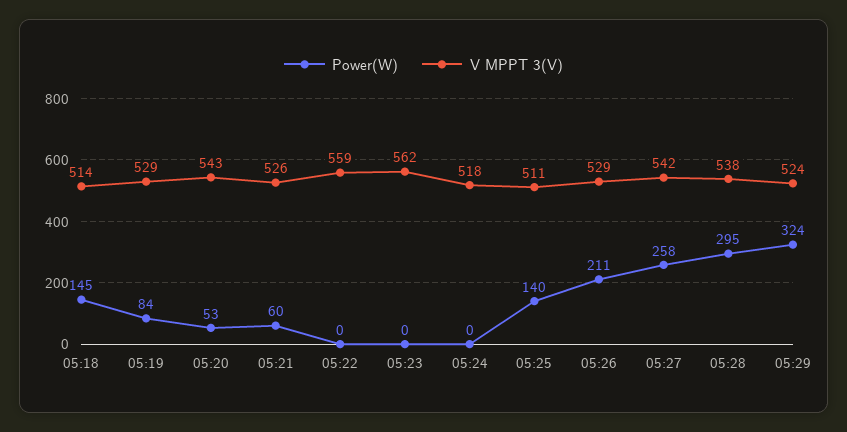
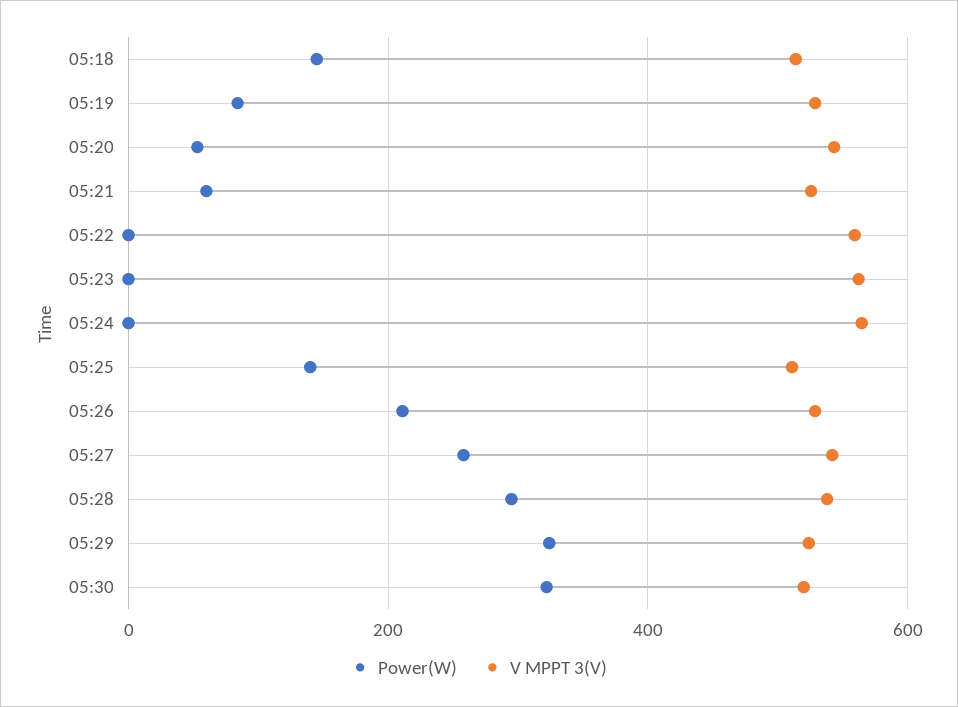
V MPPT 3(V), 05:24: 518 -> 560
Power(W), 05:30: none -> 320
V MPPT 3(V), 05:30: none -> 520

